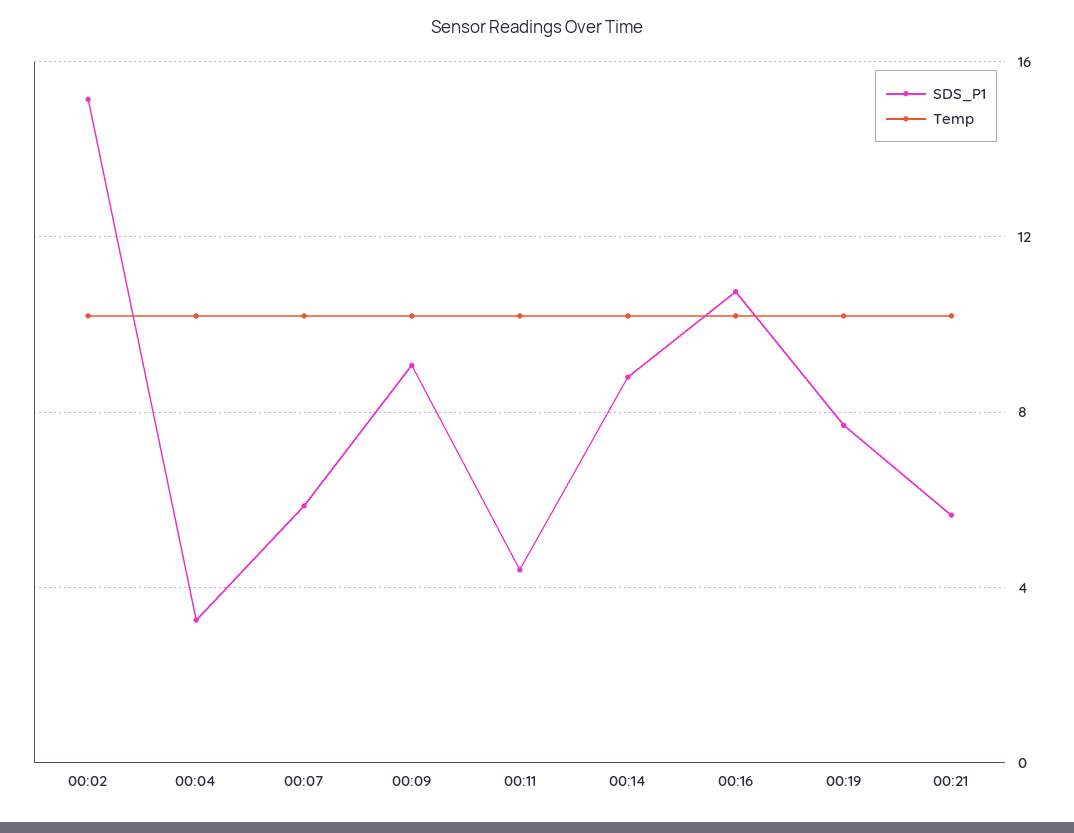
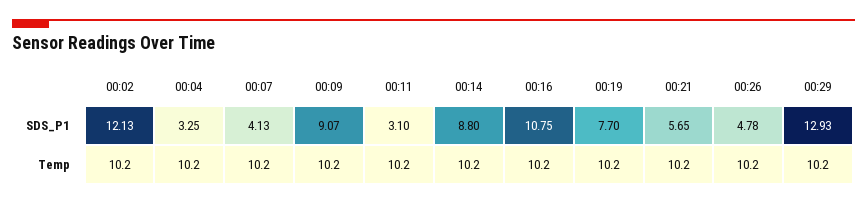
SDS_P1, 00:02: 15 -> 12.13
SDS_P1, 00:07: 6 -> 4.13
SDS_P1, 00:11: 4.5 -> 3.1
SDS_P1, 00:26: none -> 4.78
SDS_P1, 00:29: none -> 12.93
Temp, 00:26: none -> 10.2
Temp, 00:29: none -> 10.2

